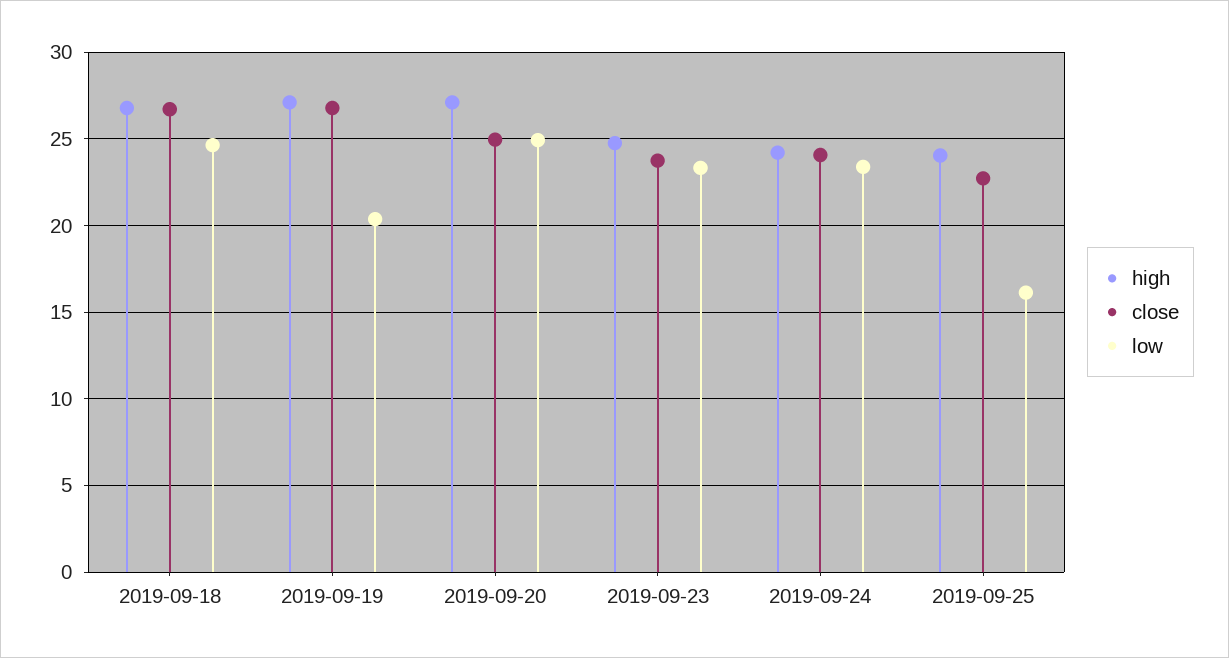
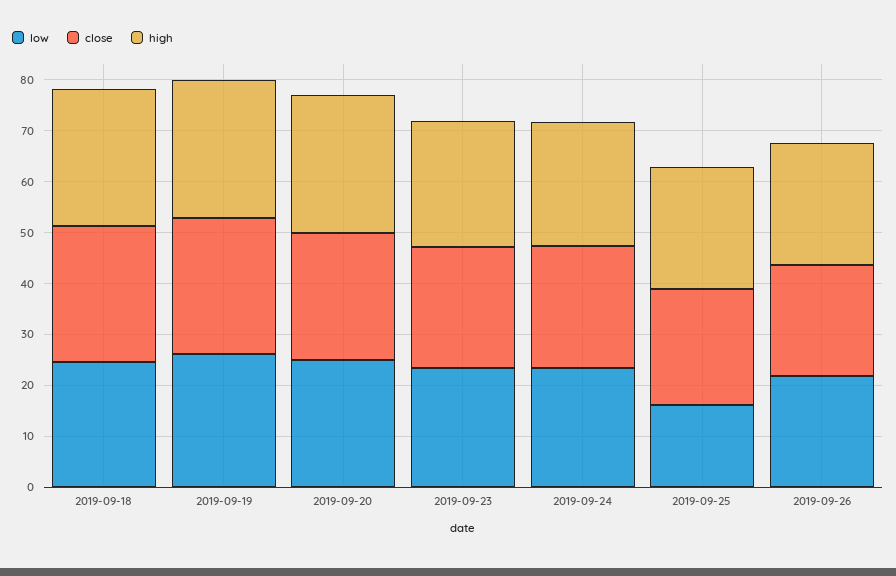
low, 2019-09-19: 20.5 -> 26
low, 2019-09-26: none -> 22
close, 2019-09-26: none -> 22
high, 2019-09-26: none -> 24

